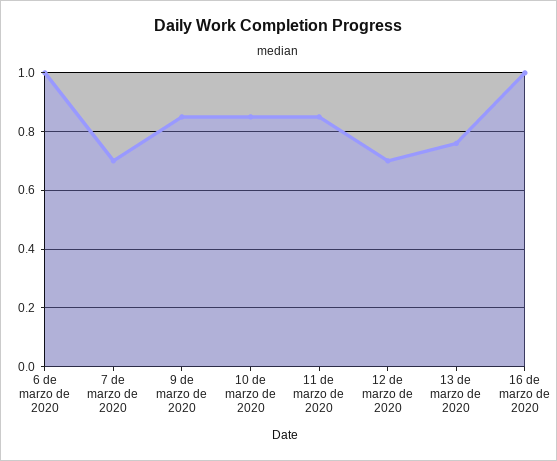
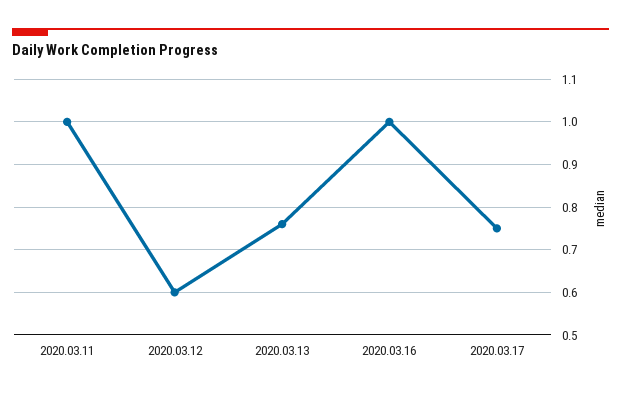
6 de marzo de 2020: 1 -> none
7 de marzo de 2020: 0.7 -> none
9 de marzo de 2020: 0.85 -> none
10 de marzo de 2020: 0.85 -> none
11 de marzo de 2020: 0.85 -> 1
12 de marzo de 2020: 0.7 -> 0.6
2020.03.17: none -> 0.75

